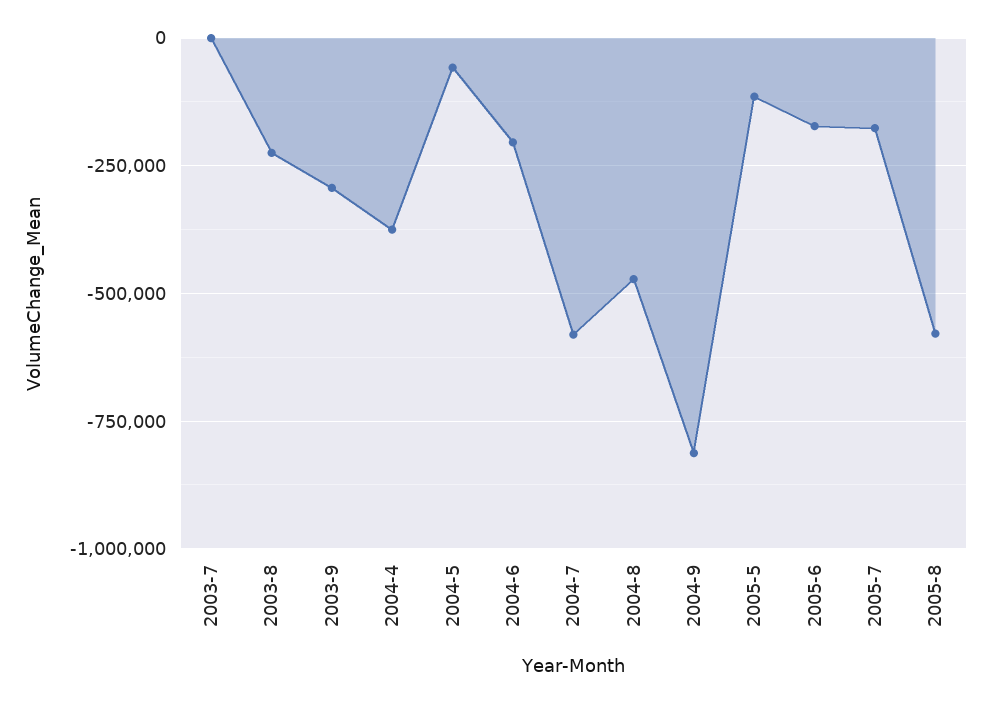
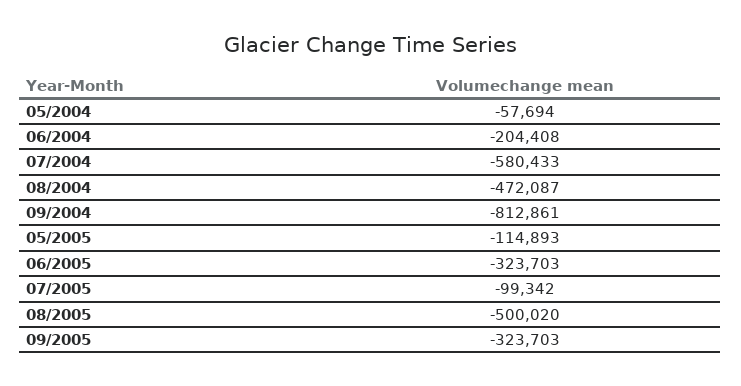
2003-7: 0 -> none
2003-8: -225000 -> none
2003-9: -300000 -> none
2004-4: -375000 -> none
2005-6: -175000 -> -323703
2005-7: -175000 -> -99342
2005-8: -575000 -> -500020
09/2005: none -> -323703

